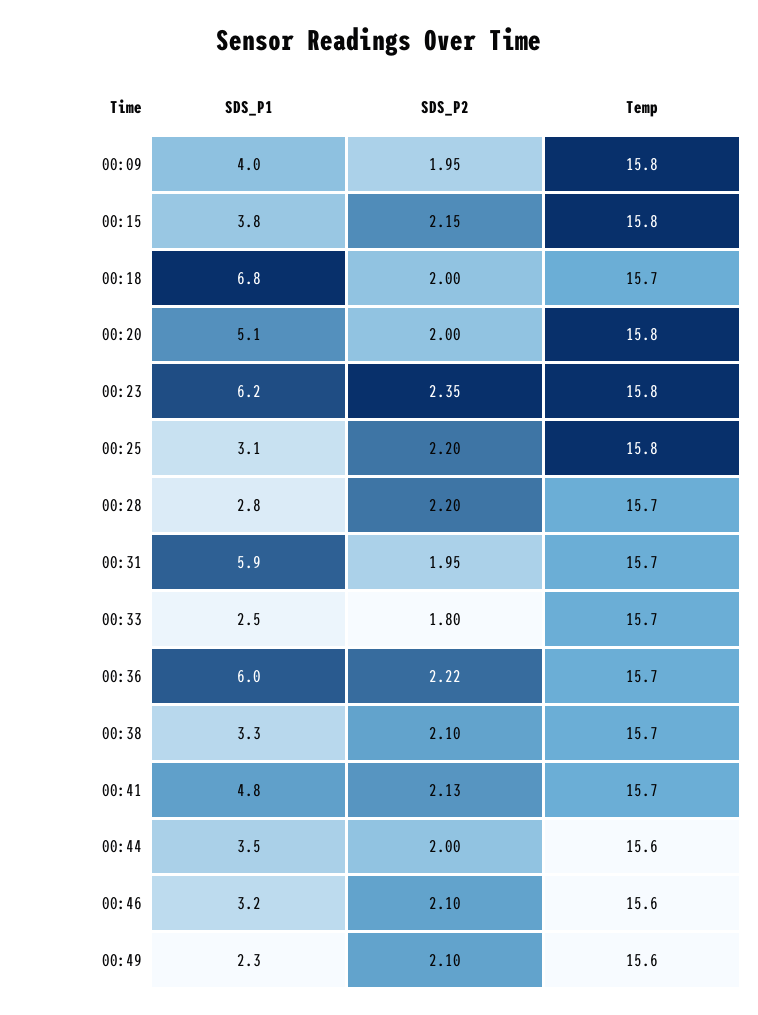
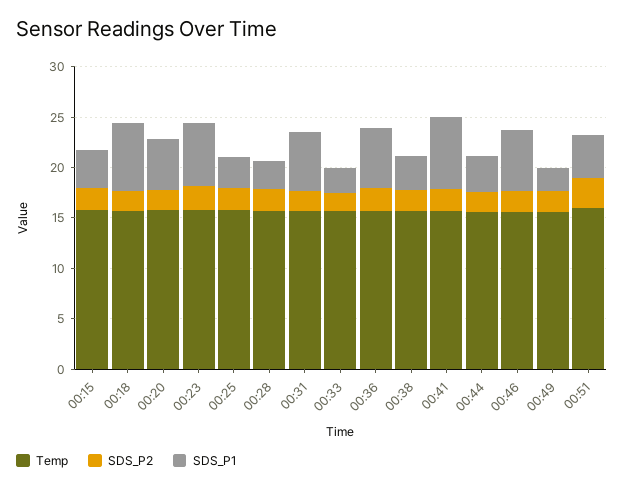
SDS_P1, 00:09: 4 -> none
SDS_P2, 00:09: 1.95 -> none
Temp, 00:09: 15.8 -> none
SDS_P1, 00:41: 4.8 -> 7
SDS_P1, 00:46: 3.2 -> 6
Temp, 00:51: none -> 16
SDS_P2, 00:51: none -> 3
SDS_P1, 00:51: none -> 4

